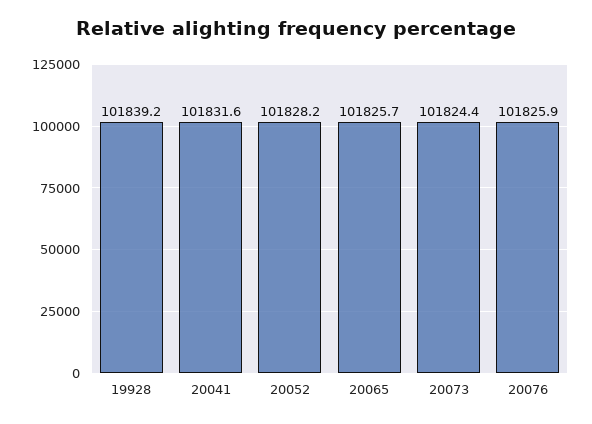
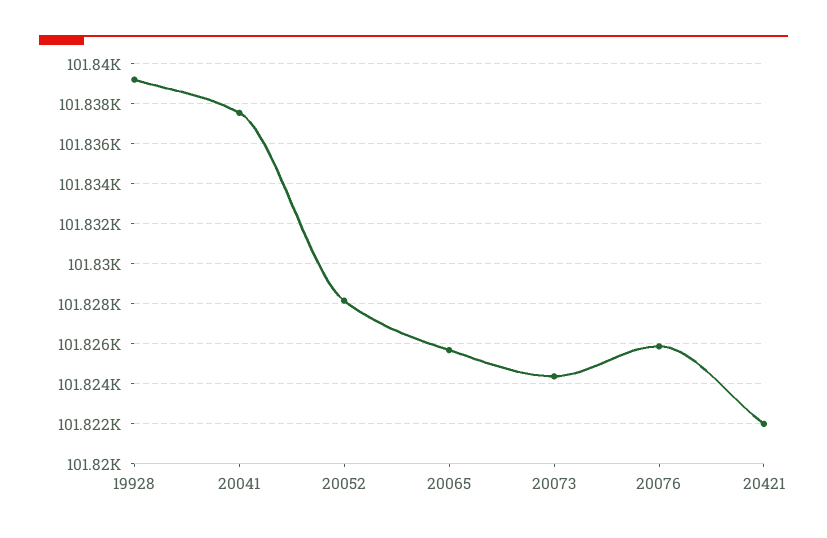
20041: 101831.6 -> 101837.5
20421: none -> 101822

